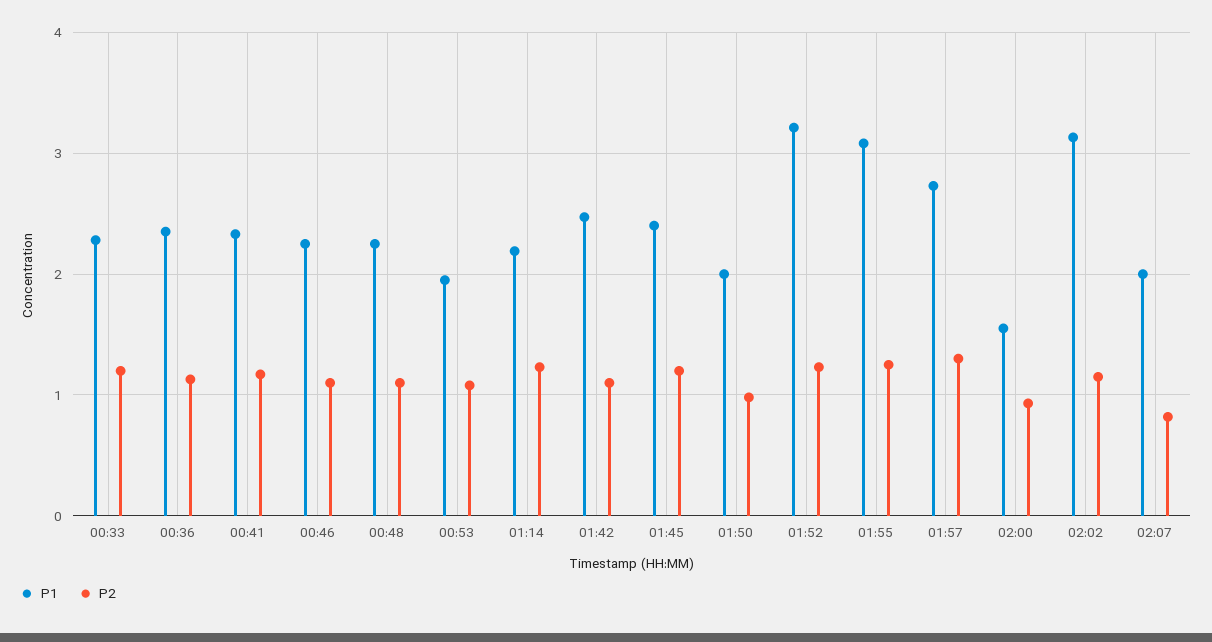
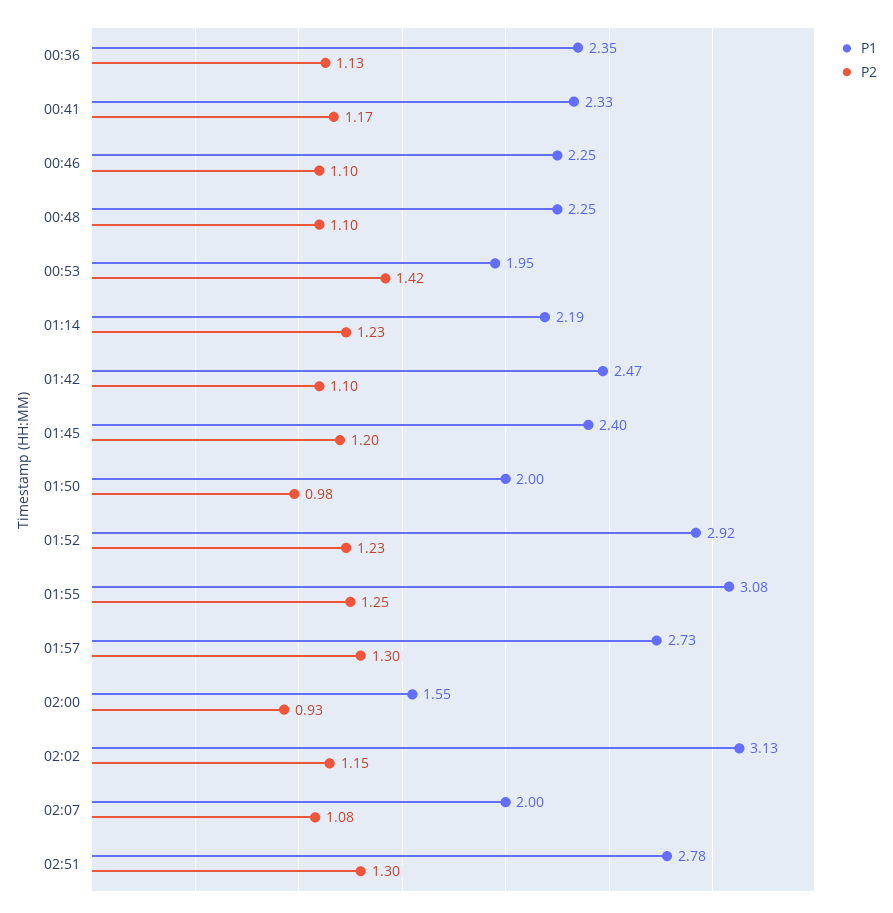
P1, 00:33: 2.3 -> none
P2, 00:33: 1.2 -> none
P2, 00:53: 1.1 -> 1.42
P1, 01:52: 3.2 -> 2.92
P2, 02:07: 0.8 -> 1.08
P1, 02:51: none -> 2.78
P2, 02:51: none -> 1.3

